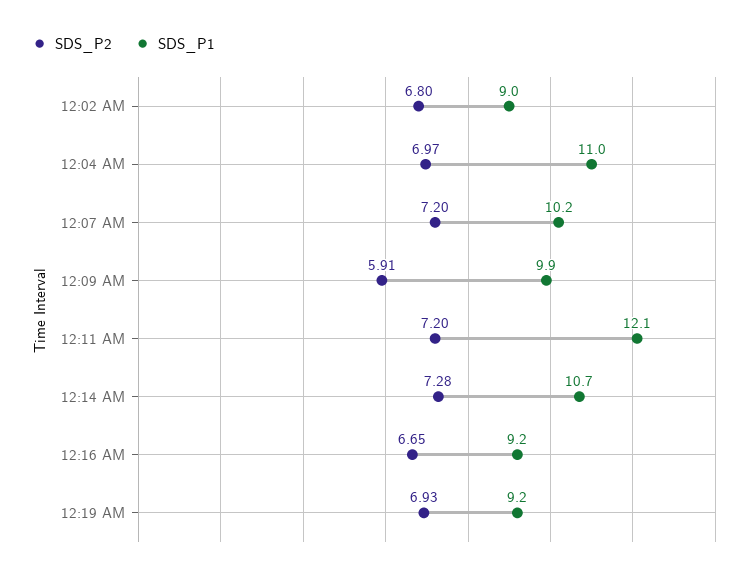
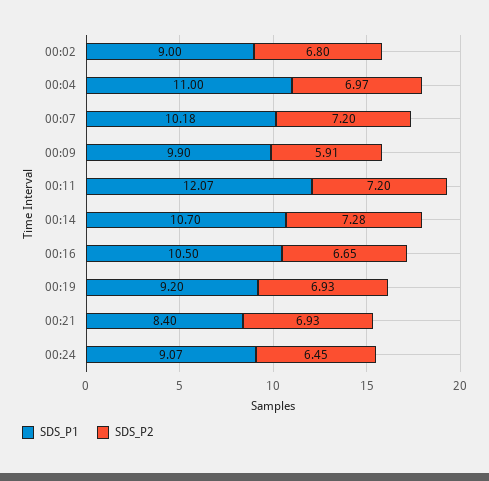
SDS_P1, 12:16 AM: 9.2 -> 10.5
SDS_P1, 00:21: none -> 8.4
SDS_P2, 00:21: none -> 6.93
SDS_P1, 00:24: none -> 9.07
SDS_P2, 00:24: none -> 6.45

